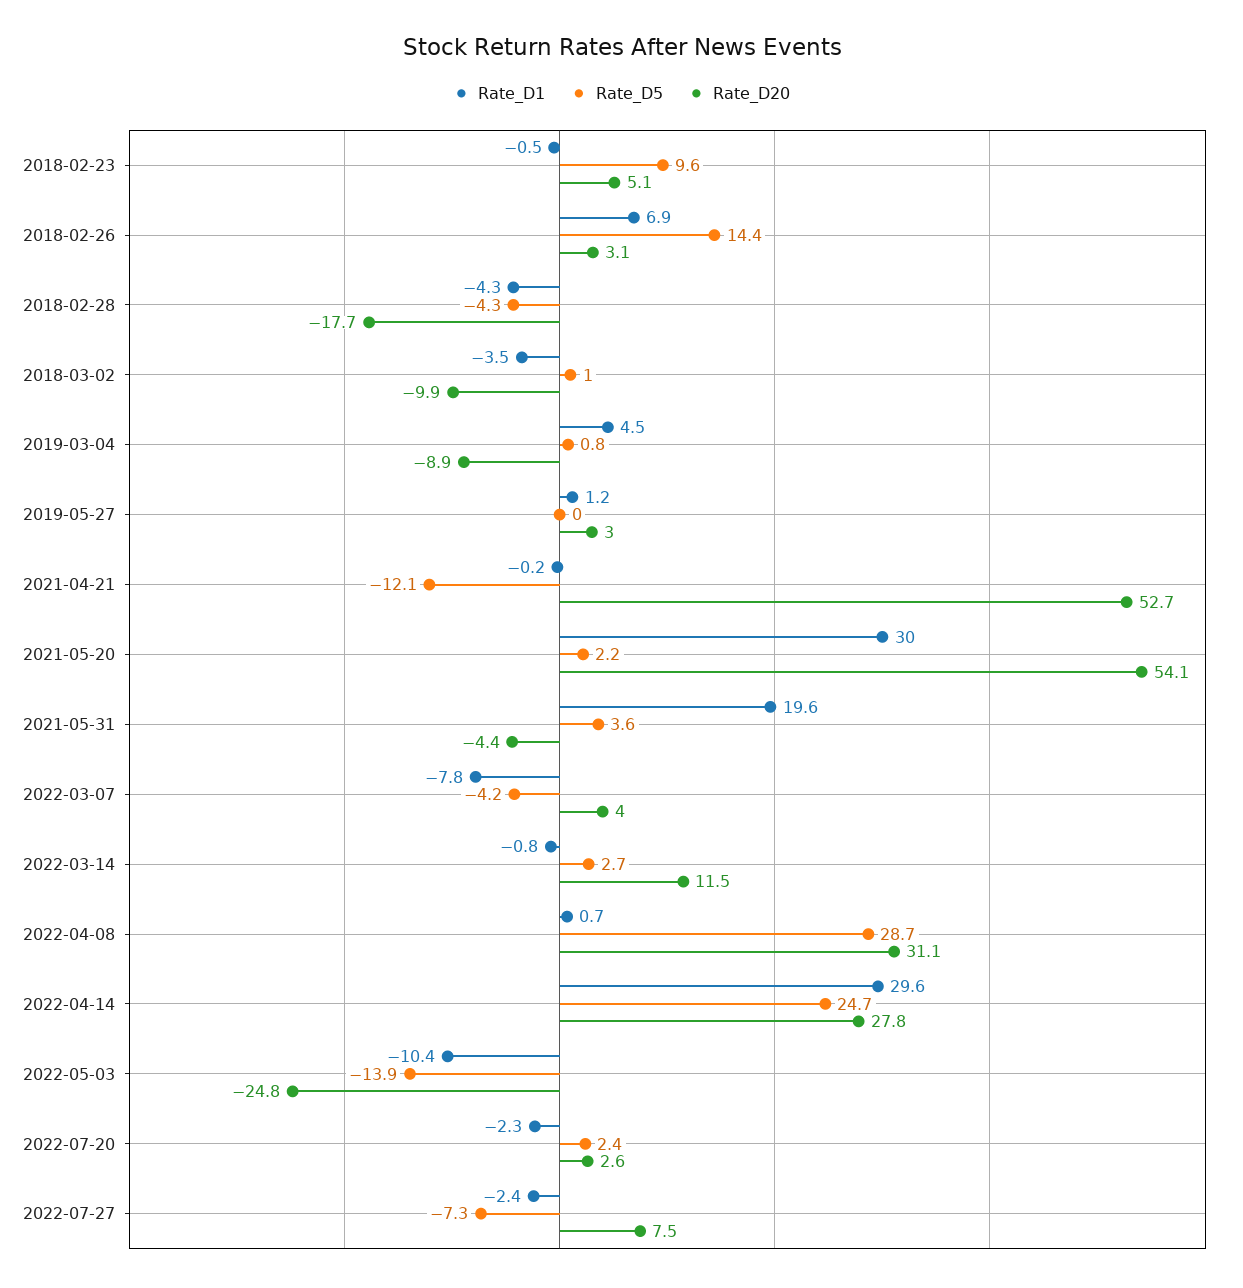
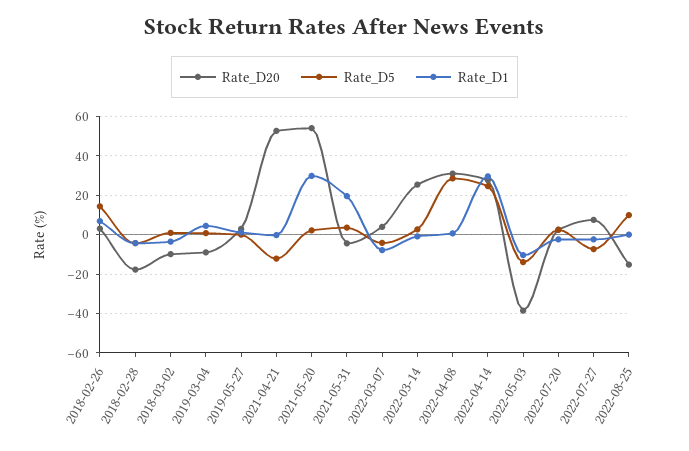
Rate_D1, 2018-02-23: -0.5 -> none
Rate_D5, 2018-02-23: 9.6 -> none
Rate_D20, 2018-02-23: 5.1 -> none
Rate_D20, 2022-03-14: 11.5 -> 25
Rate_D20, 2022-05-03: -24.8 -> -40
Rate_D20, 2022-08-25: none -> -15
Rate_D5, 2022-08-25: none -> 10
Rate_D1, 2022-08-25: none -> 0

